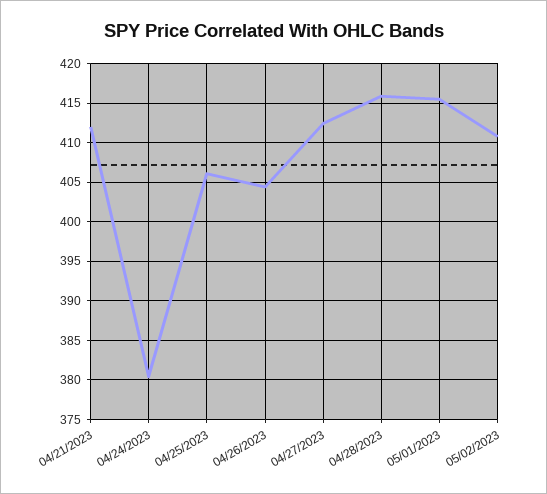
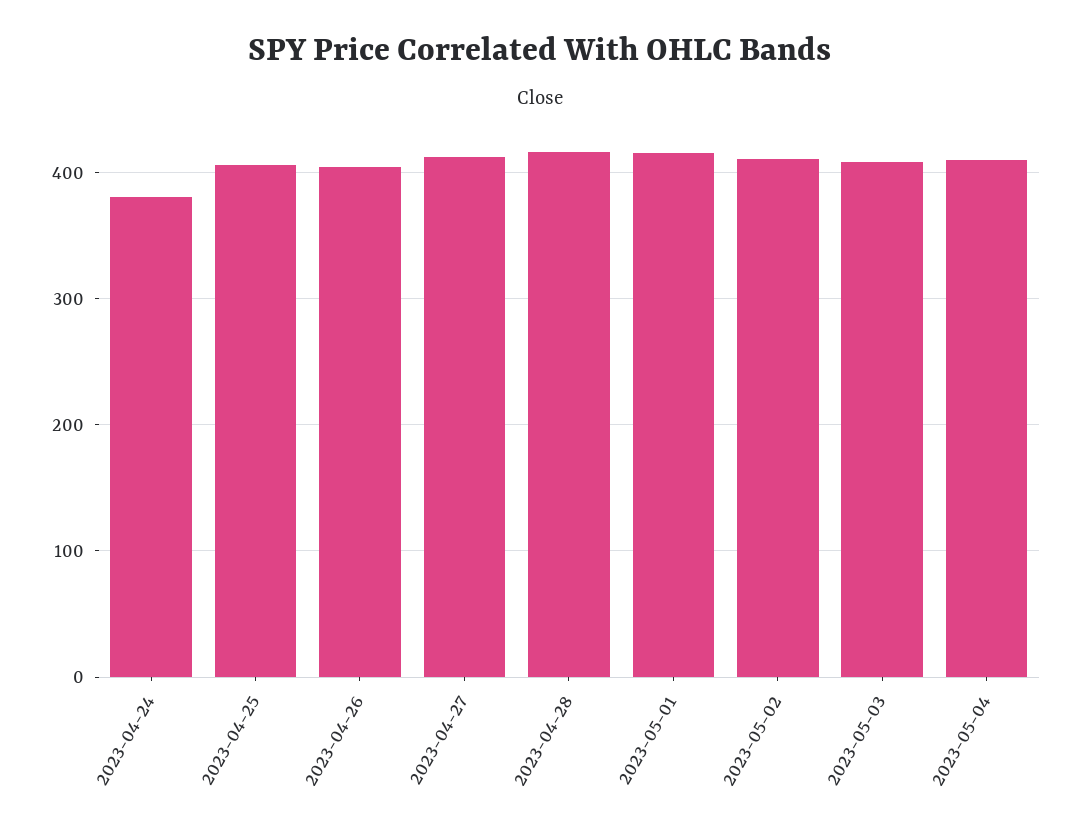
04/21/2023: 412 -> none
2023-05-03: none -> 410
2023-05-04: none -> 410

